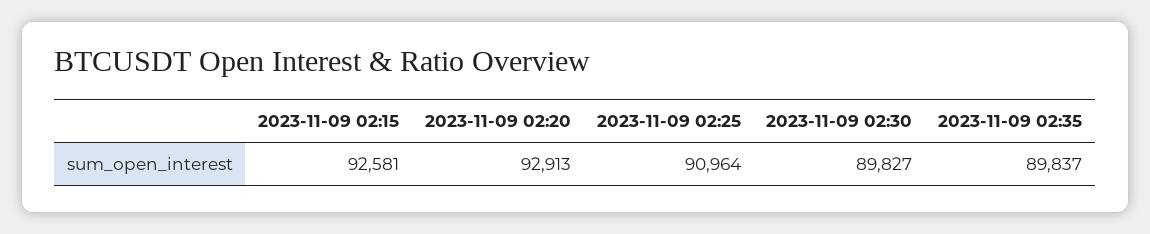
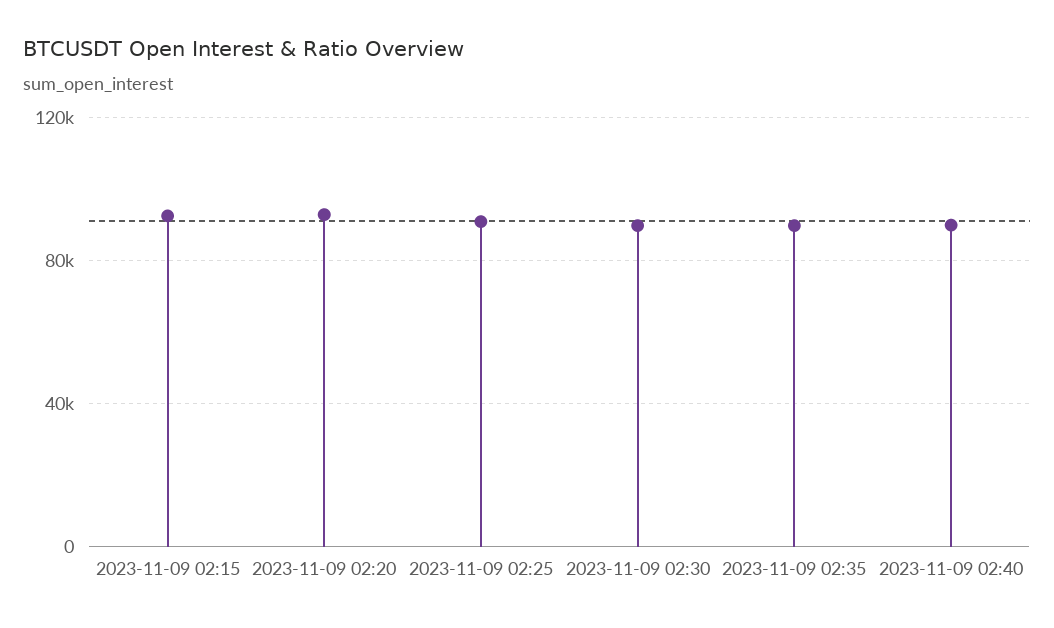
2023-11-09 02:40: none -> 90000

